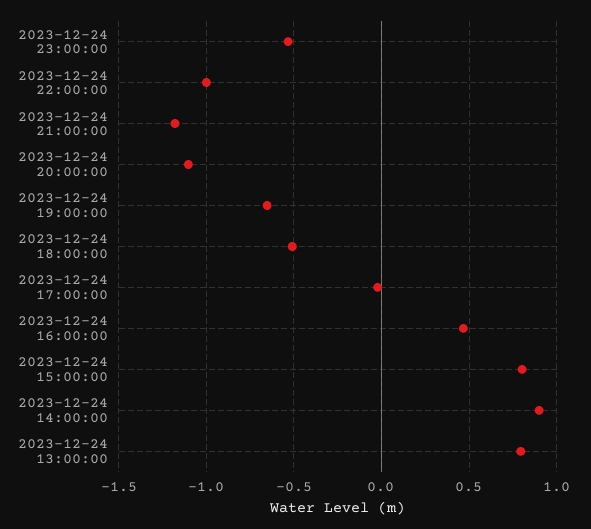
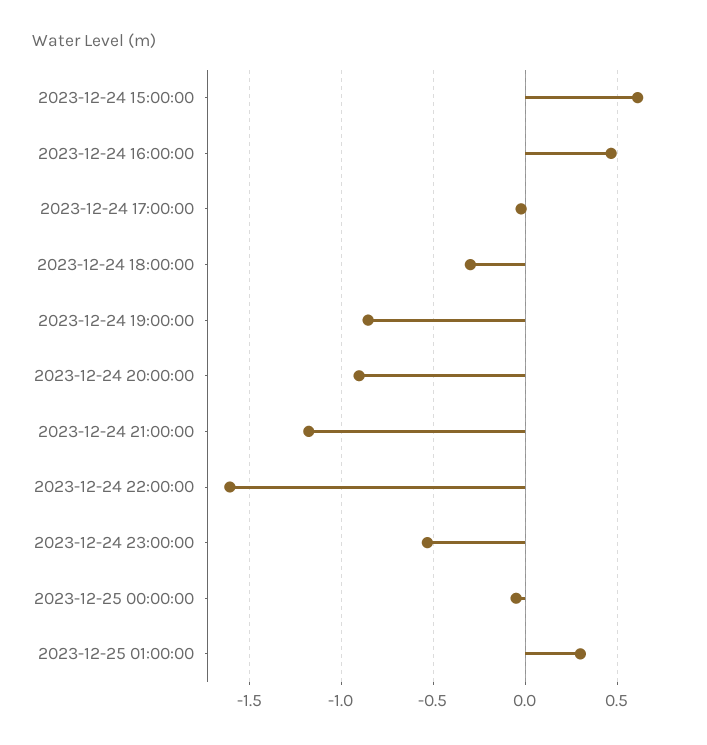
2023-12-24 22:00:00: -1 -> -1.6
2023-12-24 20:00:00: -1.1 -> -0.9
2023-12-24 19:00:00: -0.65 -> -0.85
2023-12-24 18:00:00: -0.5 -> -0.3
2023-12-24 15:00:00: 0.8 -> 0.6
2023-12-24 14:00:00: 0.9 -> none
2023-12-24 13:00:00: 0.8 -> none
2023-12-25 00:00:00: none -> -0.05
2023-12-25 01:00:00: none -> 0.3

